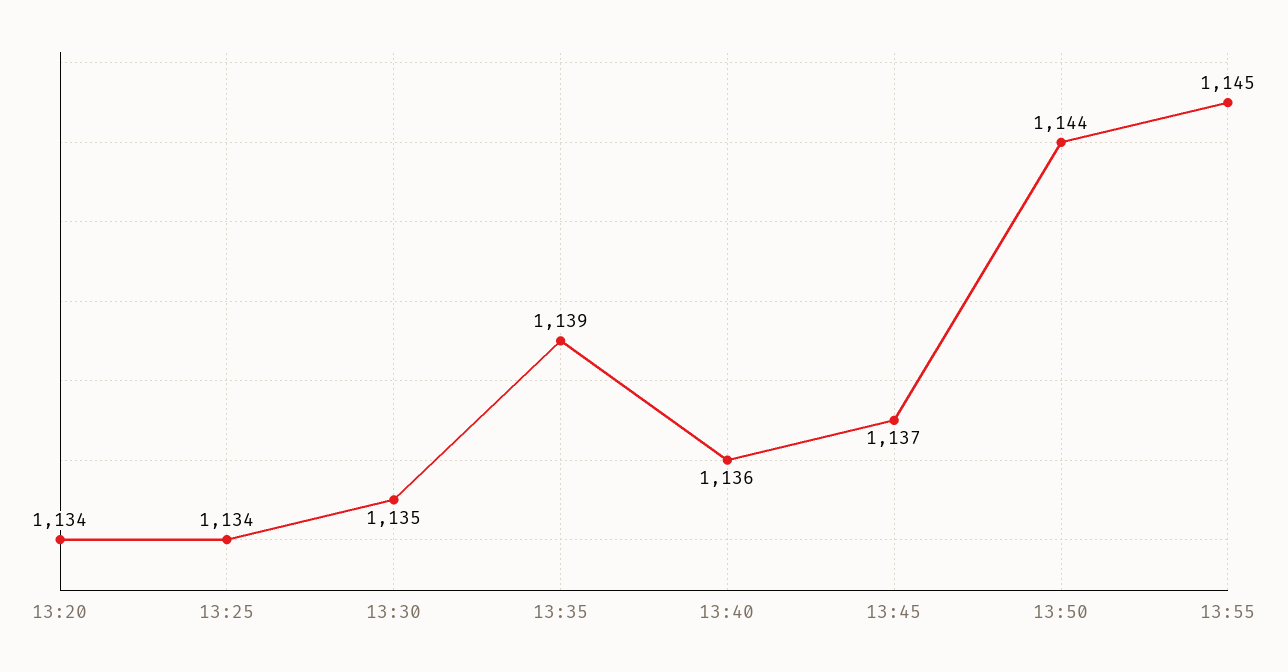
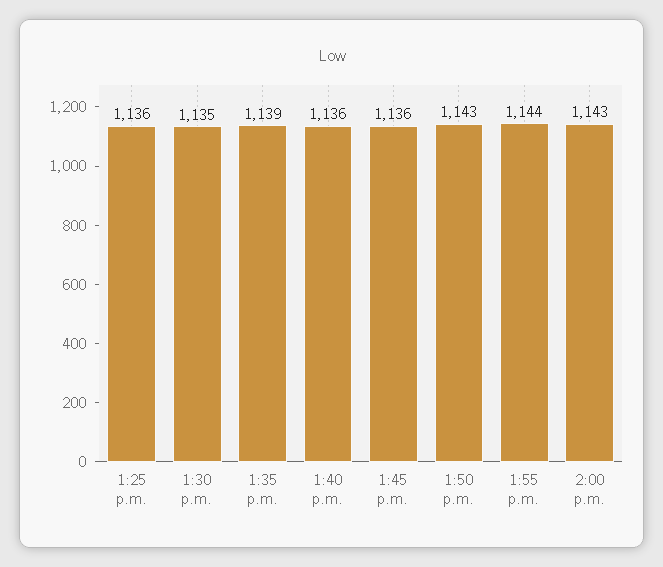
13:20: 1134 -> none
13:25: 1134 -> 1136
13:45: 1137 -> 1136
13:50: 1144 -> 1143
13:55: 1145 -> 1144
2:00 p.m.: none -> 1143

